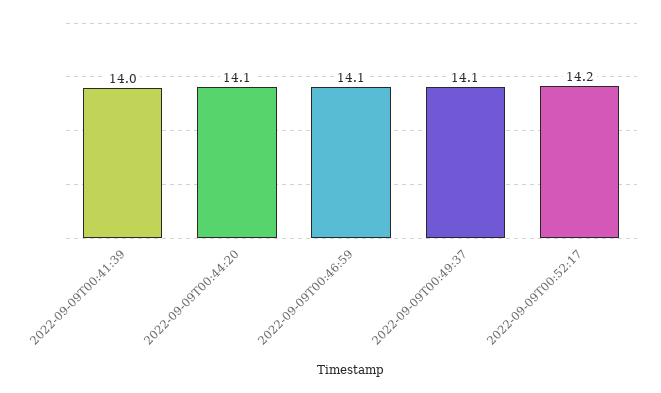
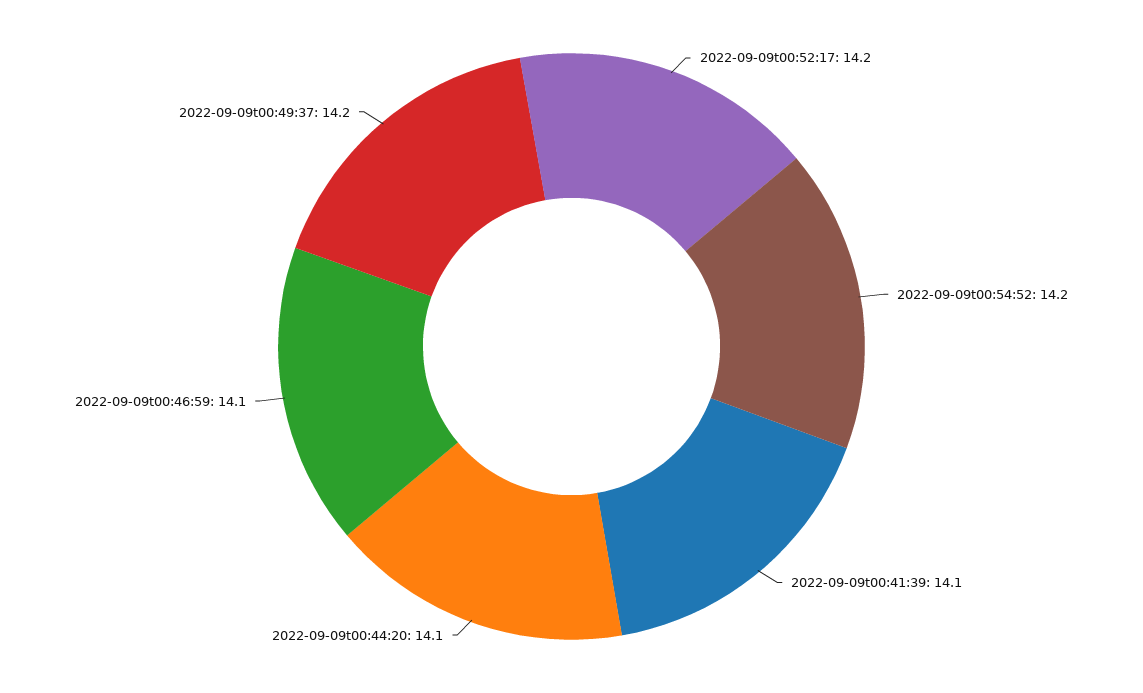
2022-09-09T00:41:39: 14 -> 14.1
2022-09-09T00:49:37: 14.1 -> 14.2
2022-09-09t00:54:52: none -> 14.2

